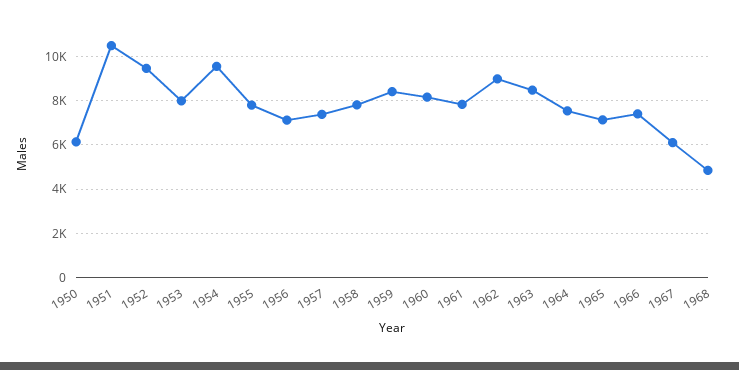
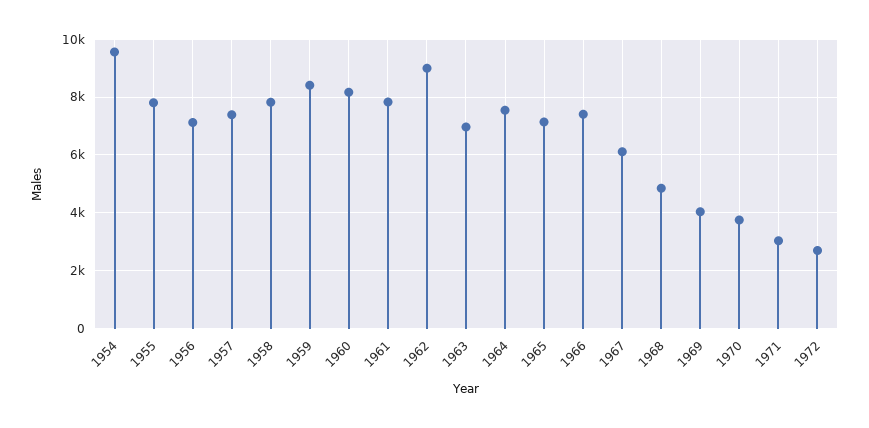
1950: 6000 -> none
1951: 10500 -> none
1952: 9500 -> none
1953: 8000 -> none
1963: 8500 -> 7000
1969: none -> 4000
1970: none -> 3750
1971: none -> 3000
1972: none -> 2750

